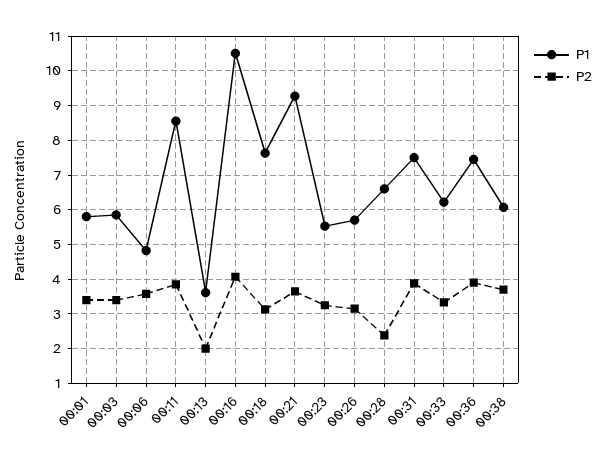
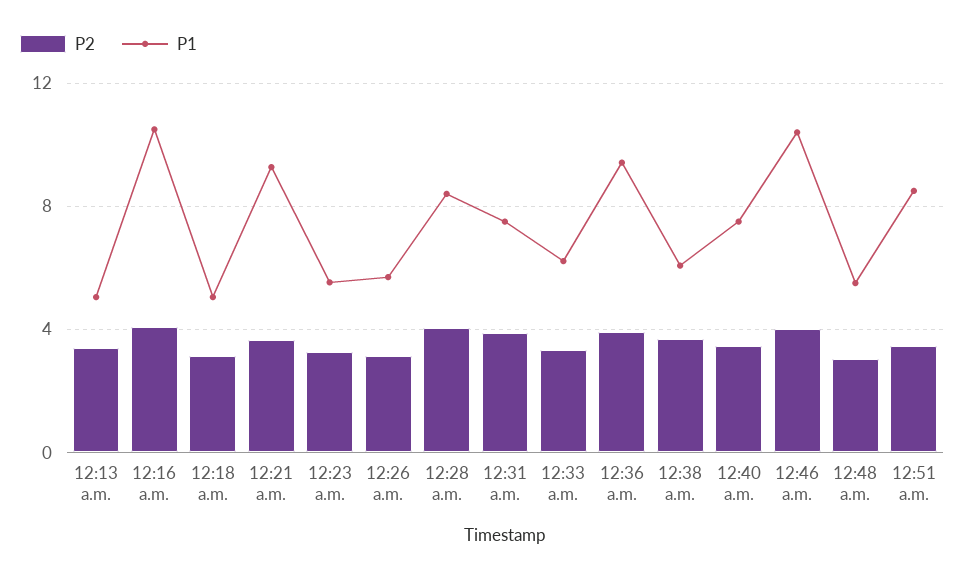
P1, 00:01: 5.8 -> none
P2, 00:01: 3.4 -> none
P1, 00:03: 5.8 -> none
P2, 00:03: 3.4 -> none
P1, 00:06: 4.8 -> none
P2, 00:06: 3.6 -> none
P1, 00:11: 8.6 -> none
P2, 00:11: 3.8 -> none
P1, 00:13: 3.6 -> 5
P2, 00:13: 2 -> 3.5
P1, 00:18: 7.6 -> 5
P1, 00:28: 6.6 -> 8.5
P2, 00:28: 2.4 -> 4
P1, 00:36: 7.4 -> 9.5
P2, 12:40 a.m.: none -> 3.5
P1, 12:40 a.m.: none -> 7.5
P2, 12:46 a.m.: none -> 4
P1, 12:46 a.m.: none -> 10.5
P2, 12:48 a.m.: none -> 3
P1, 12:48 a.m.: none -> 5.5
P2, 12:51 a.m.: none -> 3.5
P1, 12:51 a.m.: none -> 8.5

